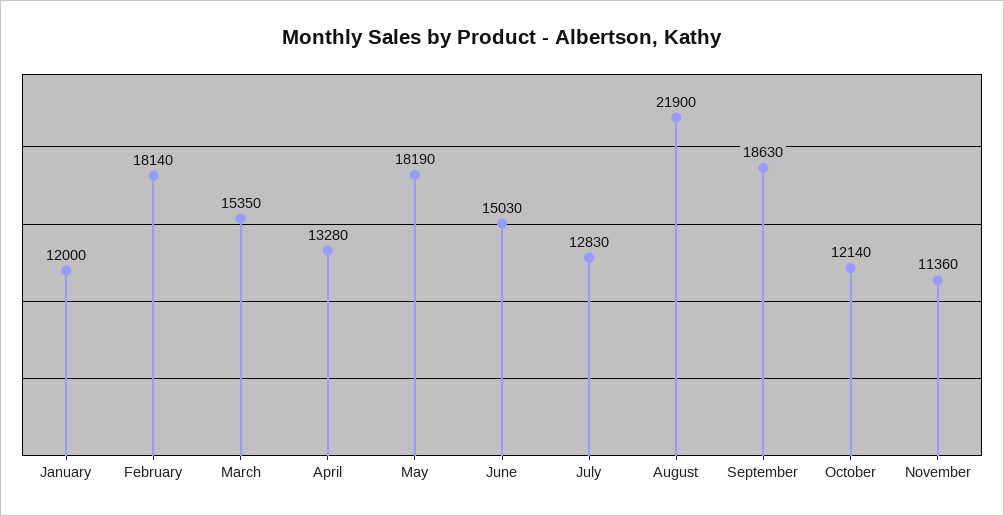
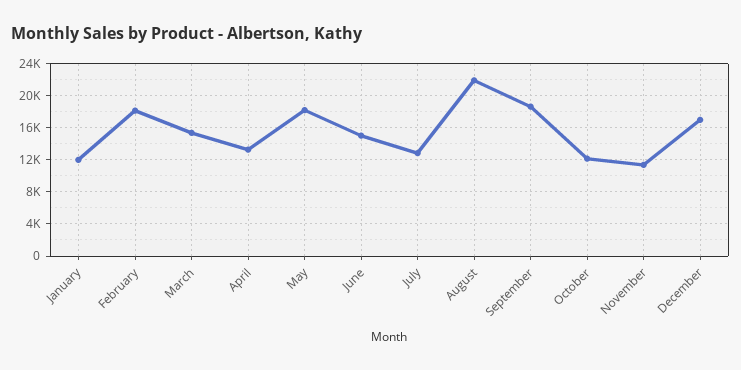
December: none -> 17000

